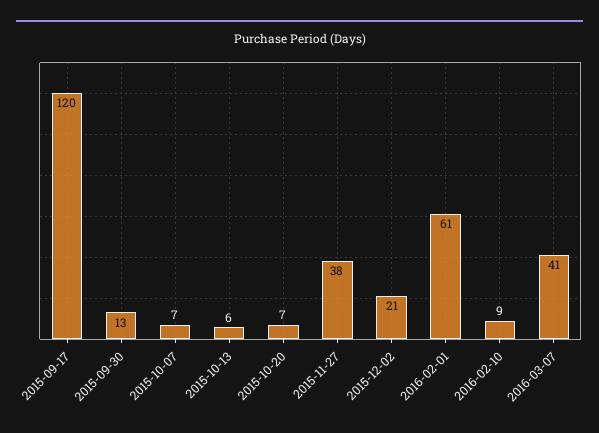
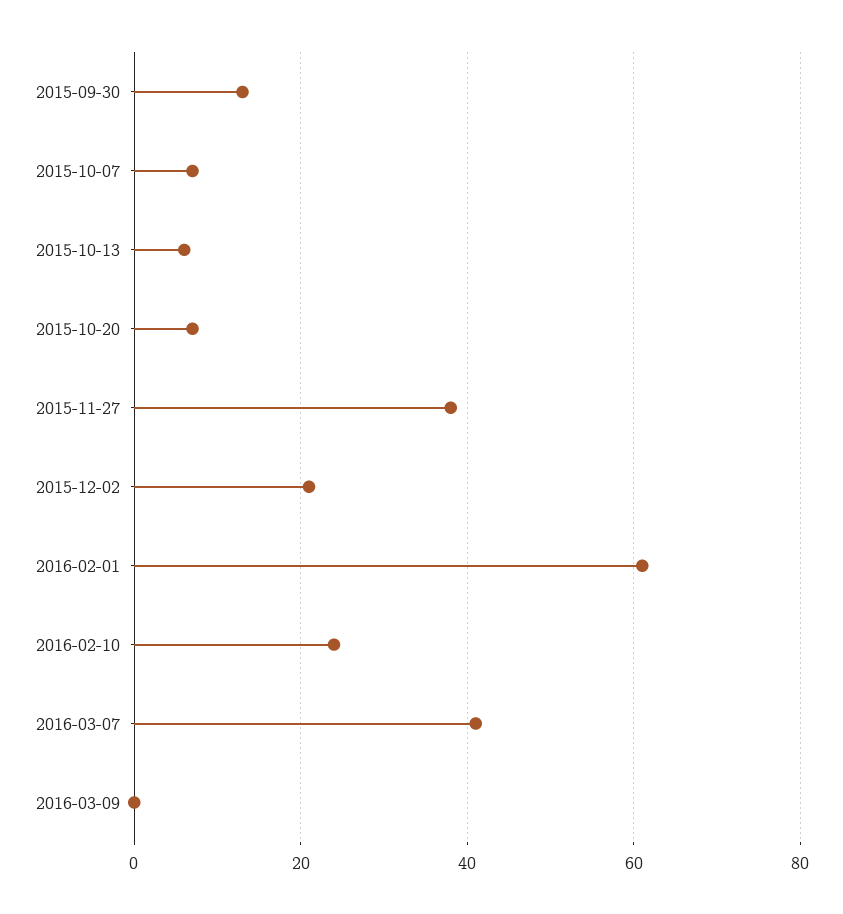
2015-09-17: 120 -> none
2016-02-10: 9 -> 25
2016-03-09: none -> 0

